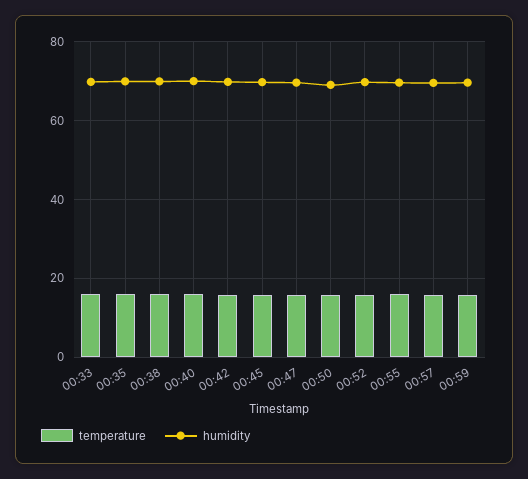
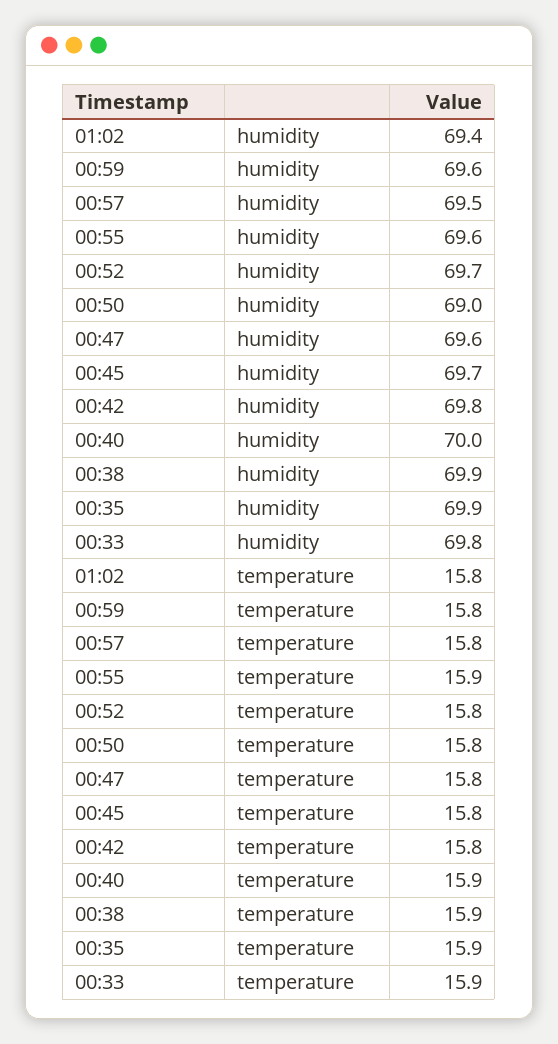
humidity, 01:02: none -> 69.4
temperature, 01:02: none -> 15.8

